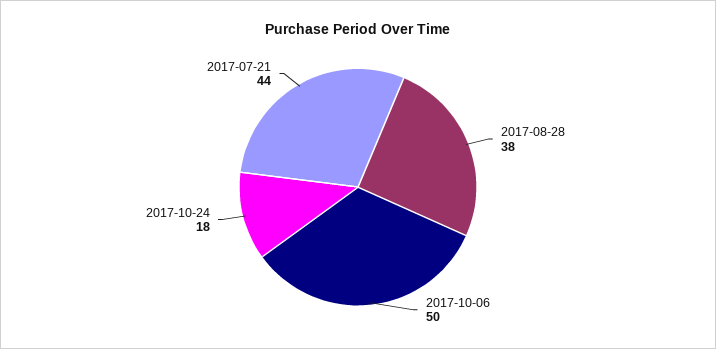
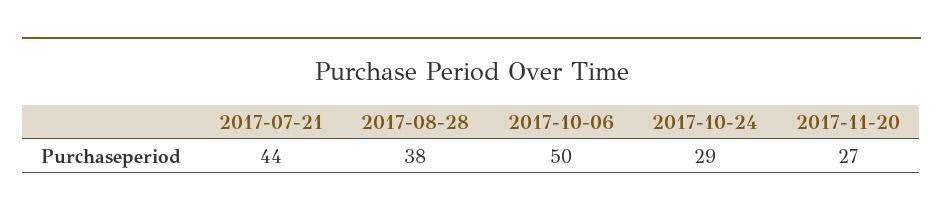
2017-10-24: 18 -> 29
2017-11-20: none -> 27

